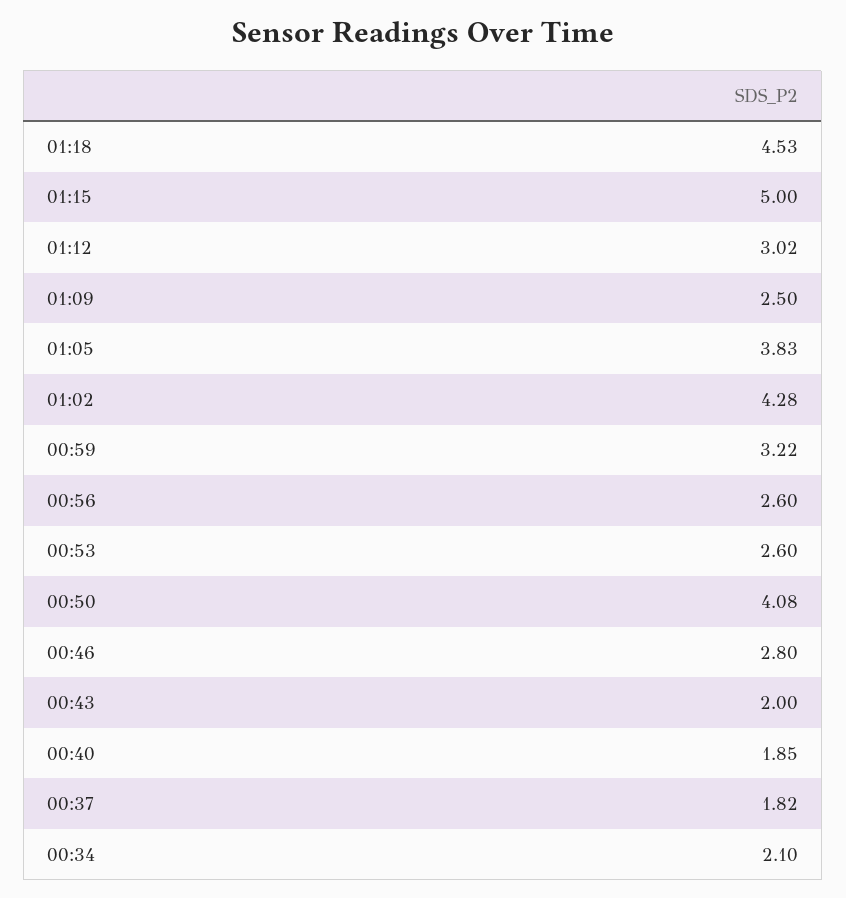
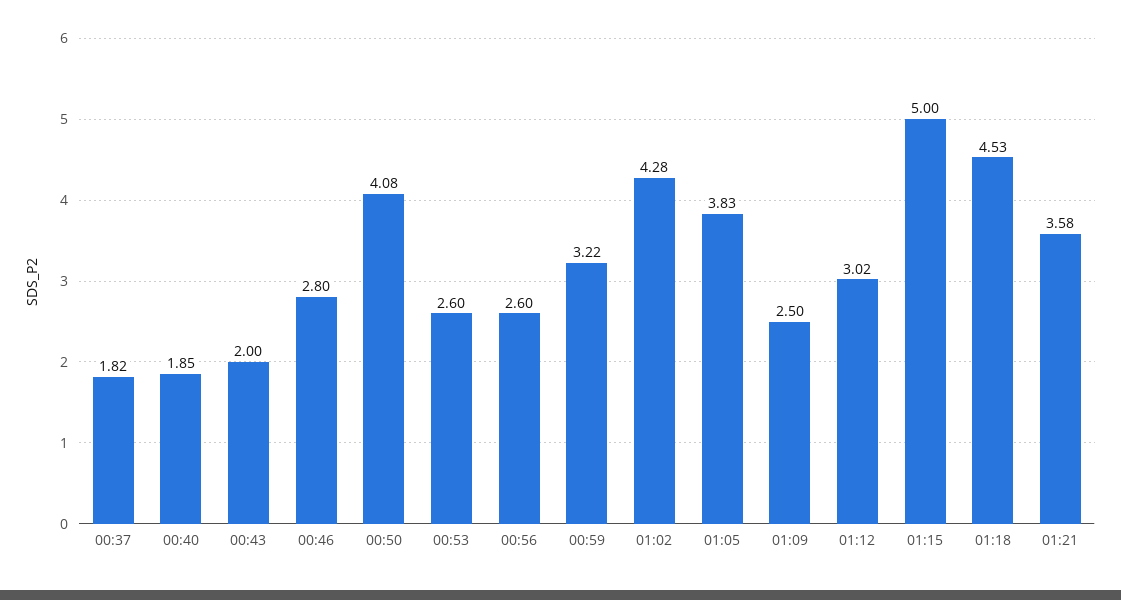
00:34: 2.1 -> none
01:21: none -> 3.58

